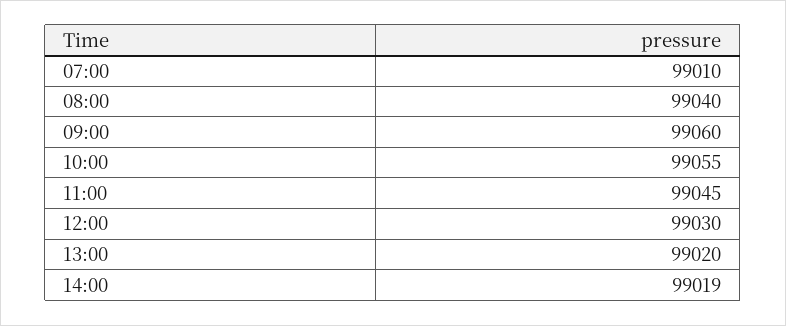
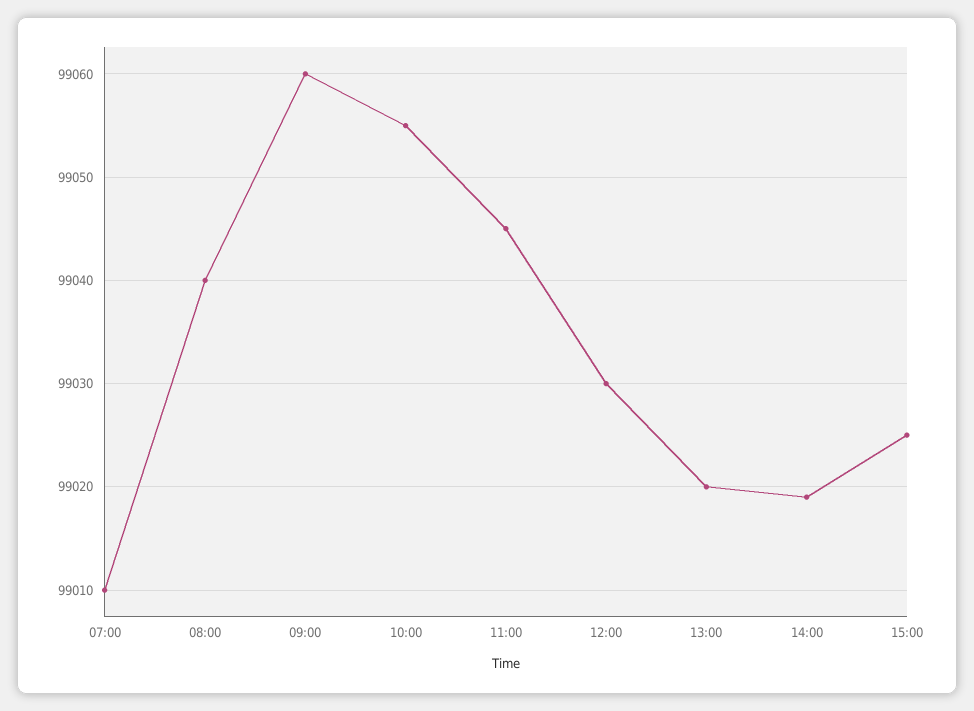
15:00: none -> 99025

